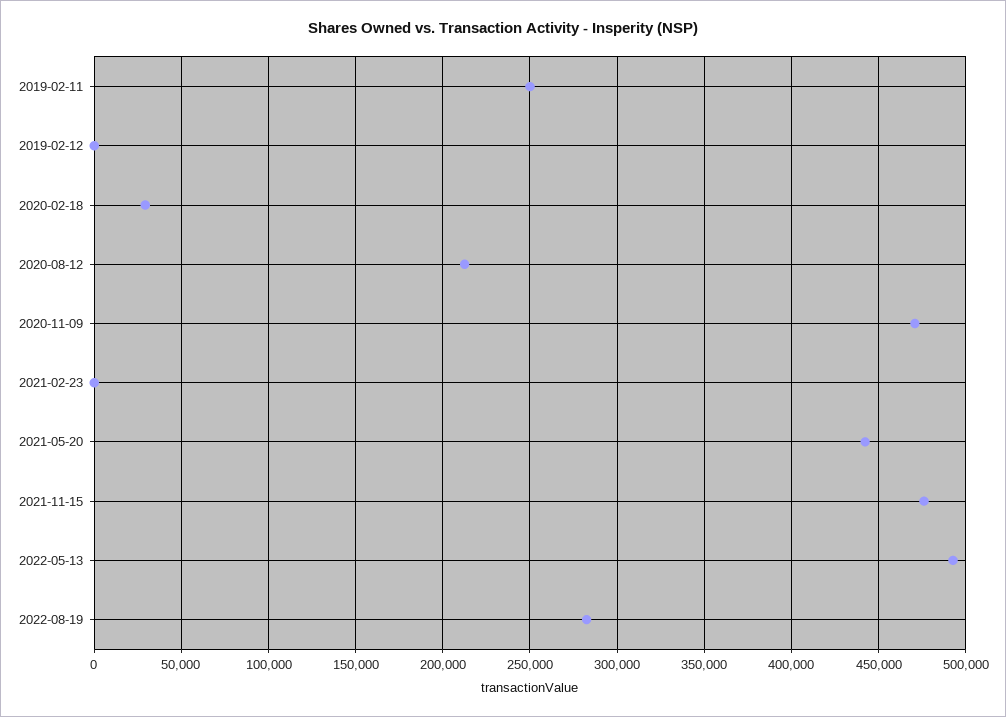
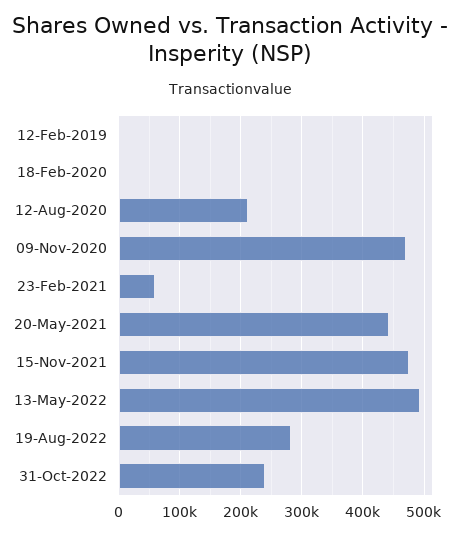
2019-02-11: 250000 -> none
2020-02-18: 30000 -> 0
2021-02-23: 0 -> 60000
31-Oct-2022: none -> 240000

